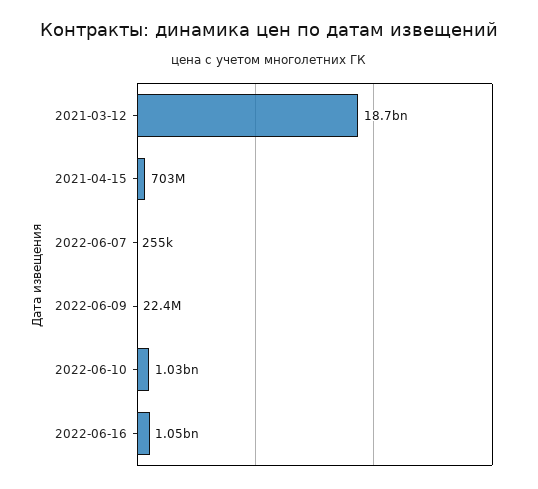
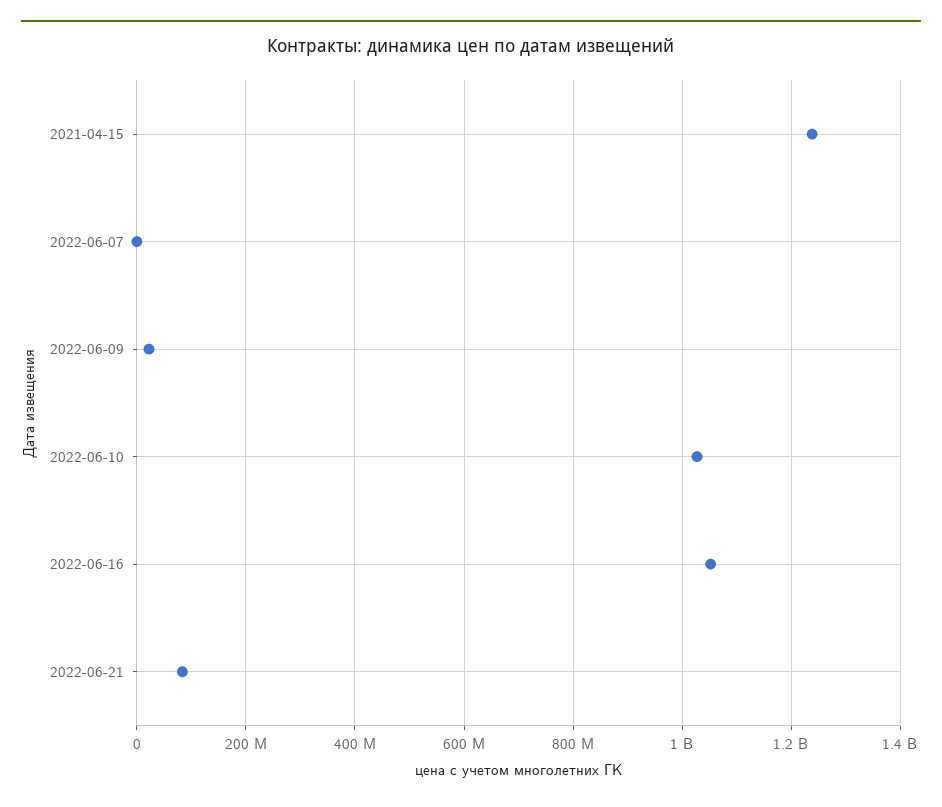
2021-03-12: 18700000000 -> none
2021-04-15: 703000000 -> 1240000000
2022-06-21: none -> 80000000

